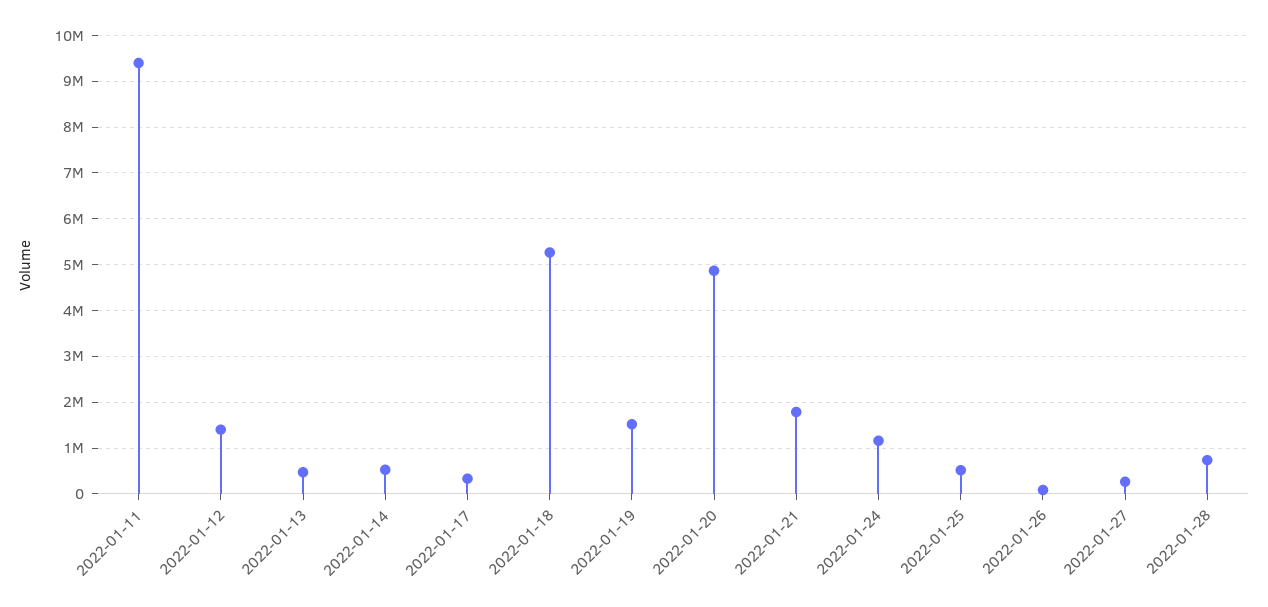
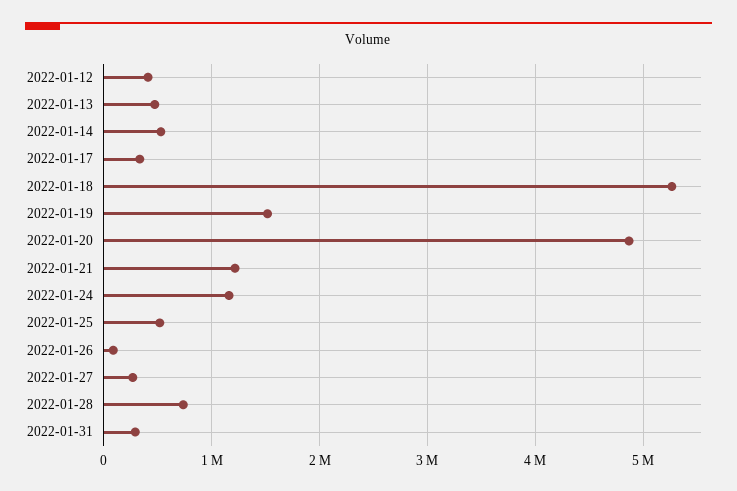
2022-01-11: 9400000 -> none
2022-01-12: 1400000 -> 400000
2022-01-21: 1800000 -> 1200000
2022-01-31: none -> 300000

